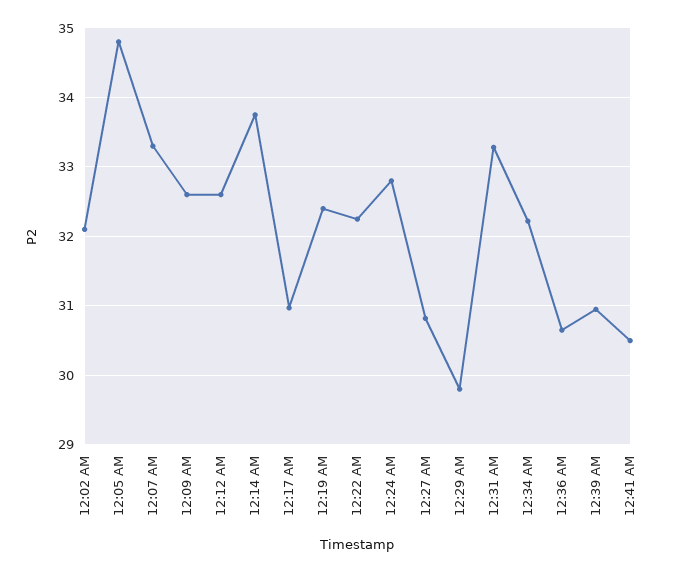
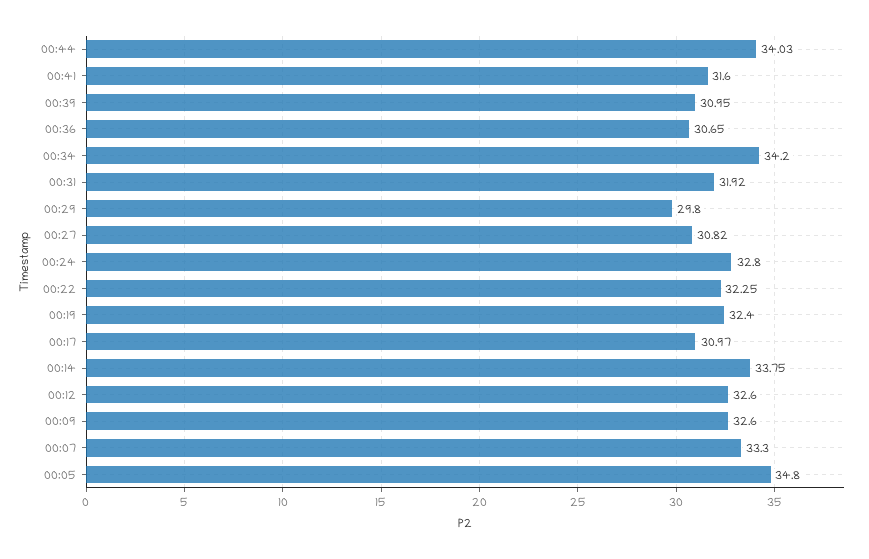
12:02 AM: 32.1 -> none
12:31 AM: 33.3 -> 31.92
12:34 AM: 32.2 -> 34.2
12:41 AM: 30.5 -> 31.6
00:44: none -> 34.03

